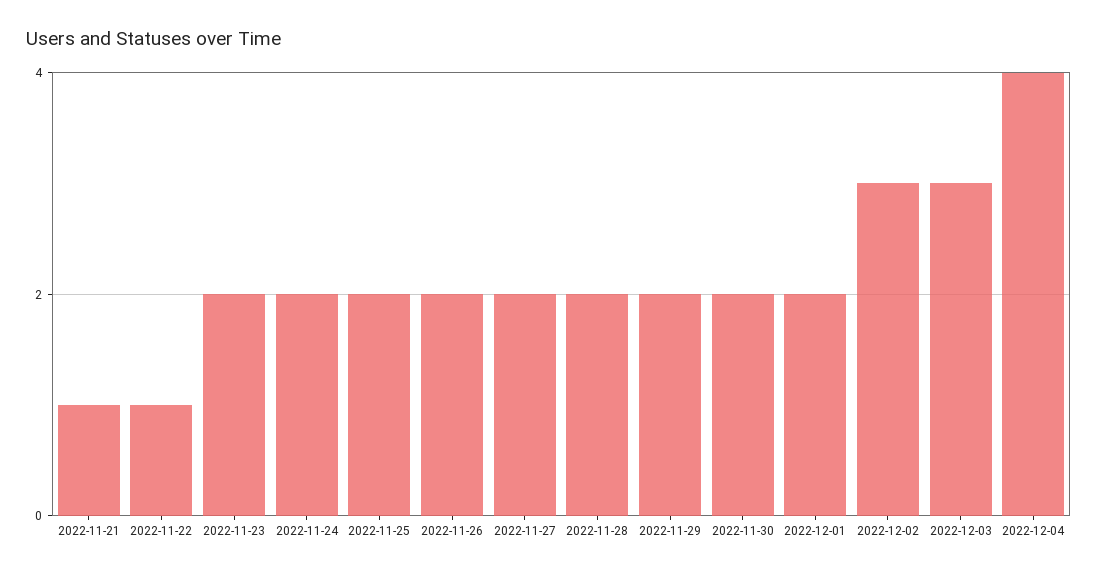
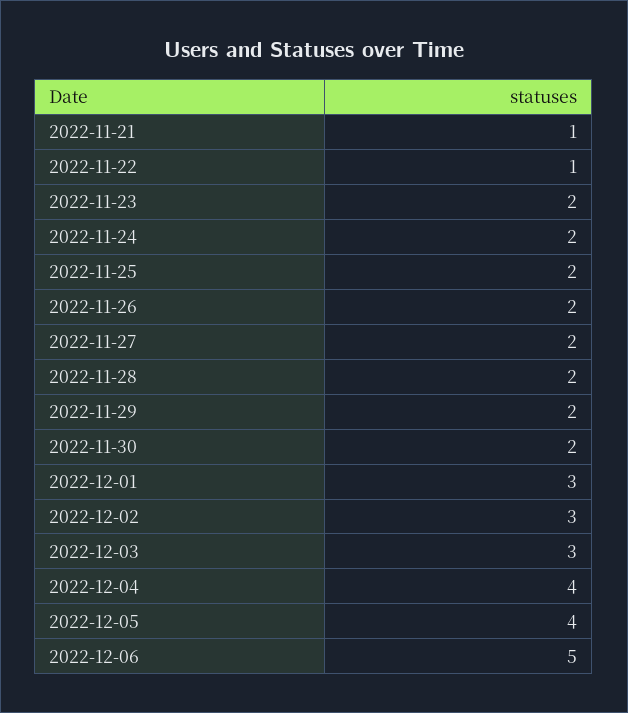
2022-12-01: 2 -> 3
2022-12-05: none -> 4
2022-12-06: none -> 5

